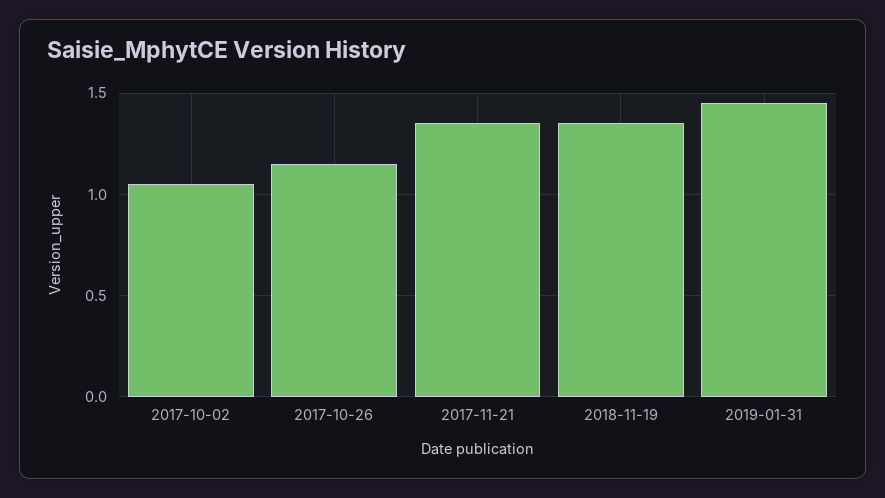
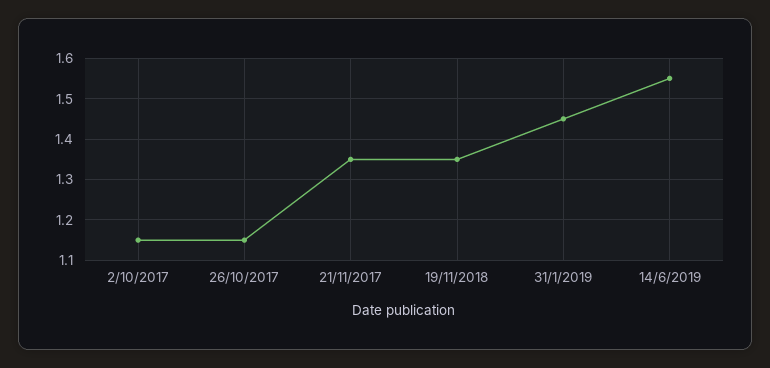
2017-10-02: 1.05 -> 1.15
14/6/2019: none -> 1.55

